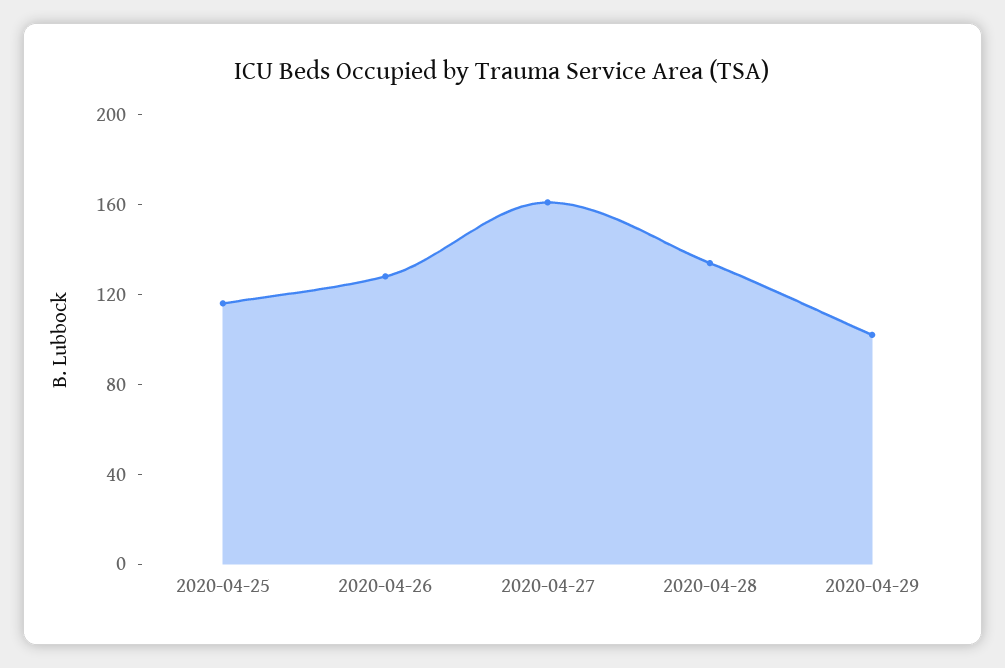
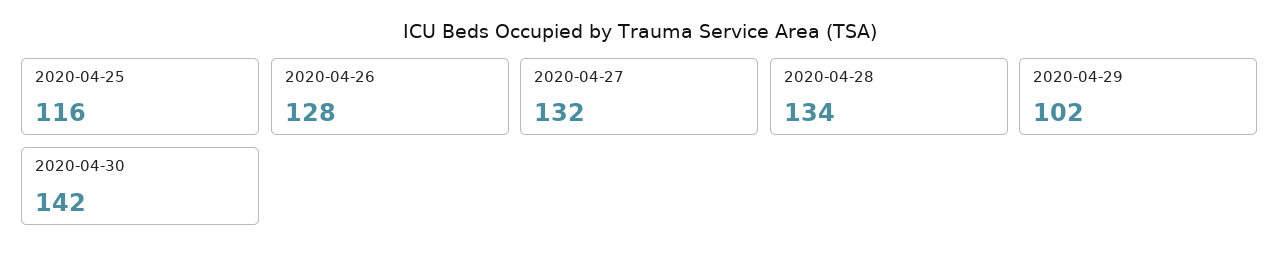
2020-04-27: 160 -> 132
2020-04-30: none -> 142

